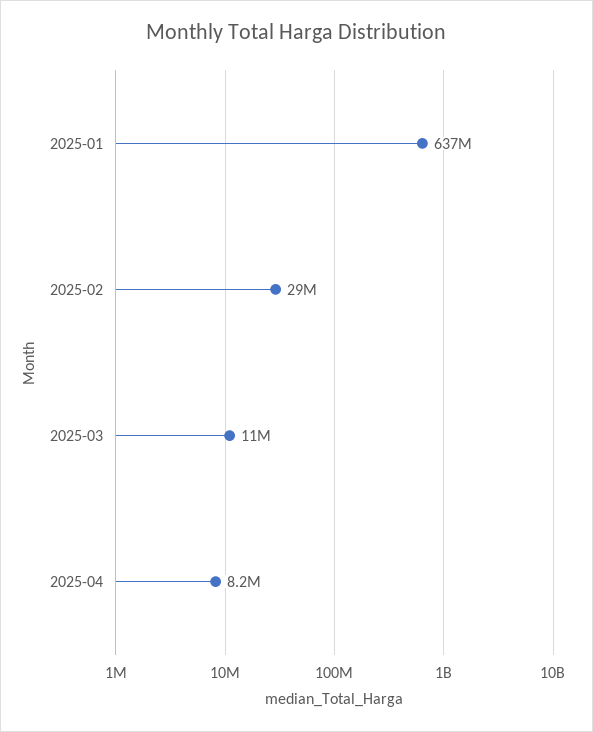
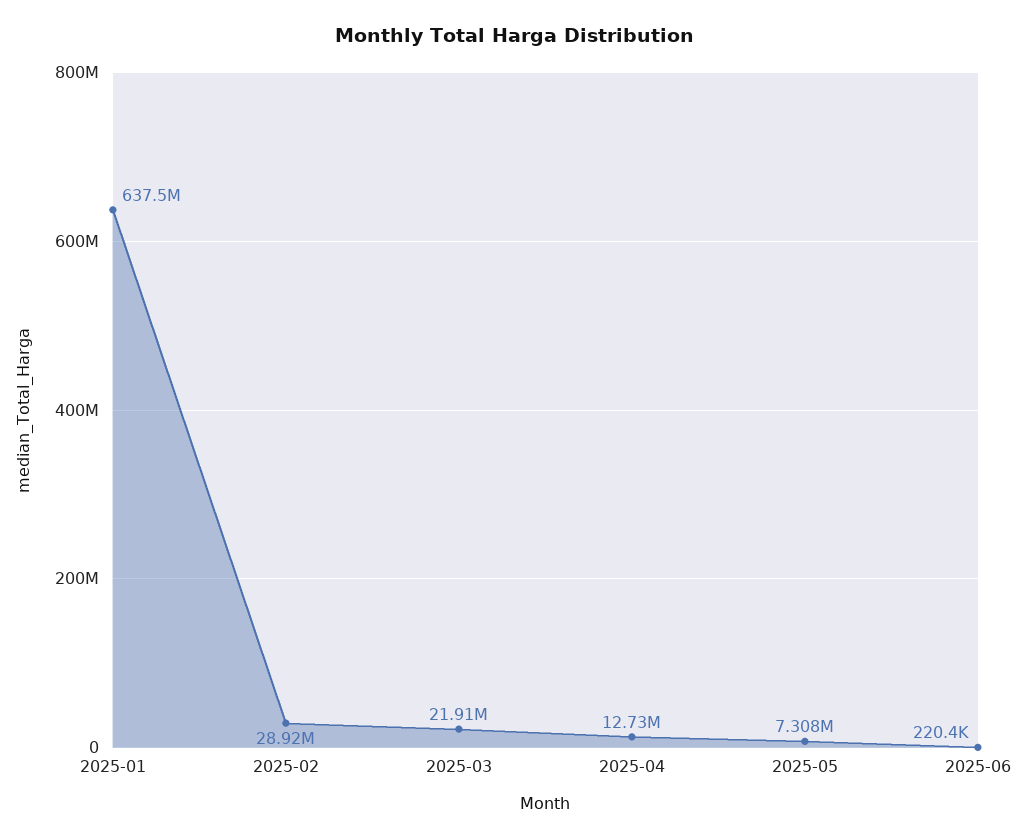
2025-03: 11000000 -> 21910000
2025-04: 8200000 -> 12730000
2025-05: none -> 7308000
2025-06: none -> 220400

